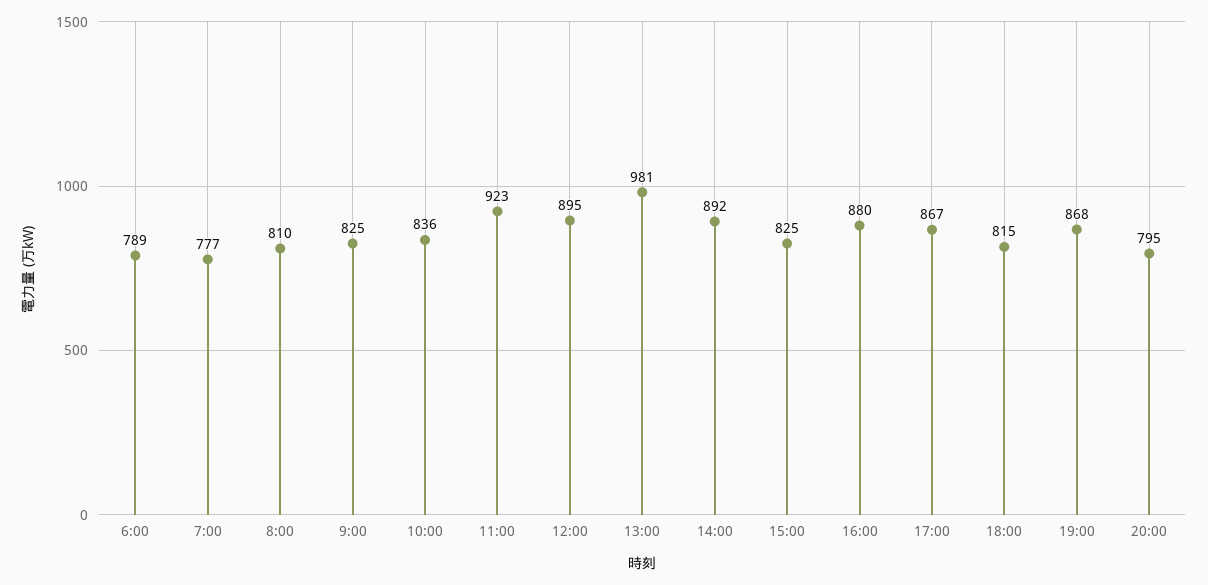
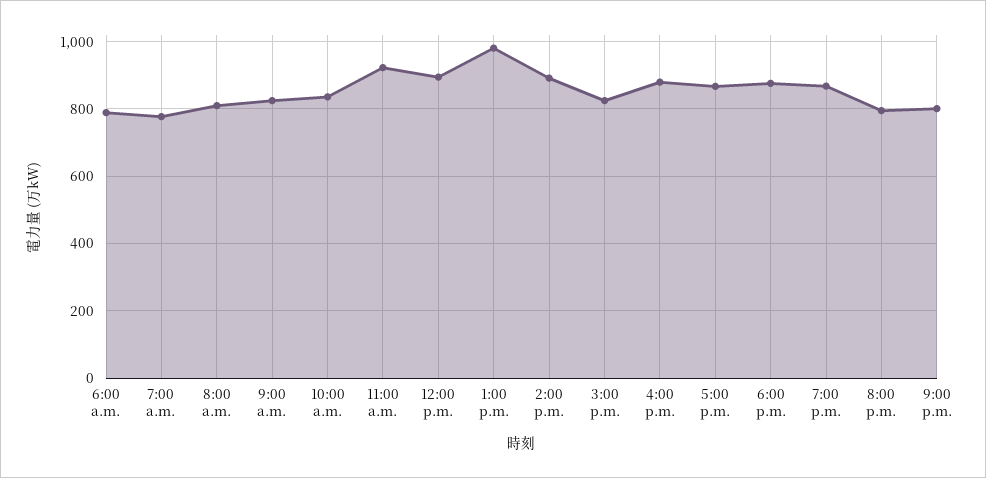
18:00: 815 -> 880
9:00 p.m.: none -> 800

